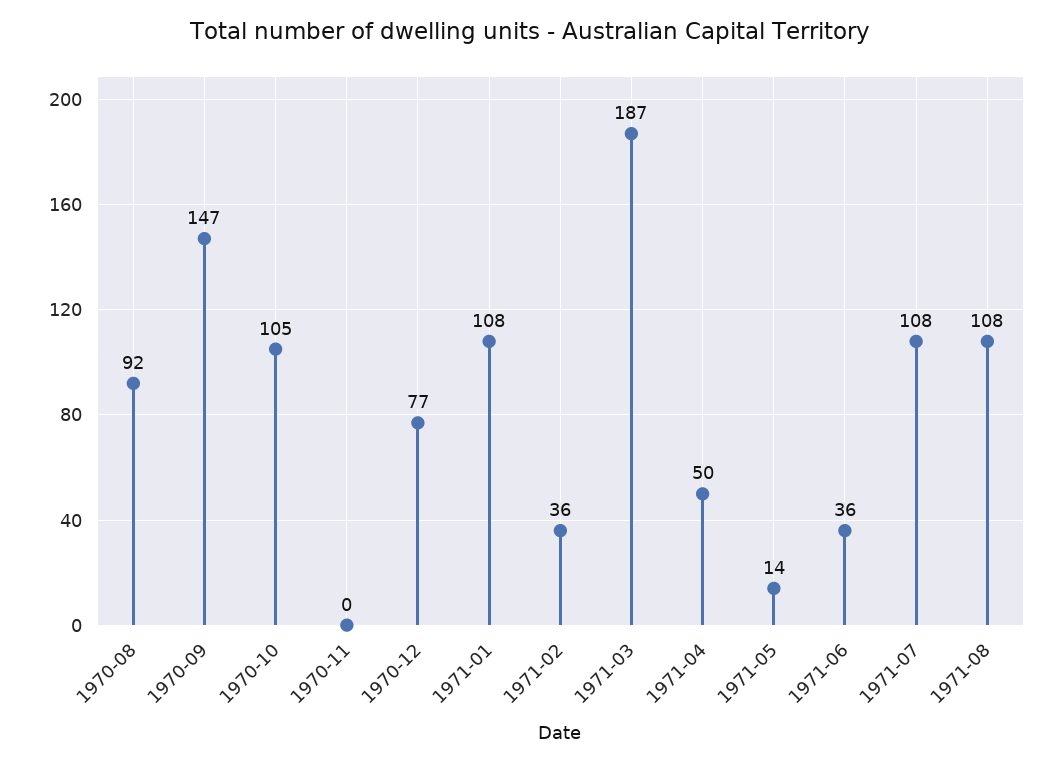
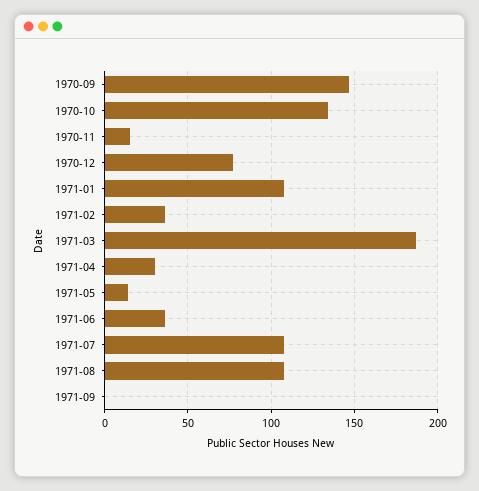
1970-08: 92 -> none
1970-10: 105 -> 135
1970-11: 0 -> 15
1971-04: 50 -> 30
1971-09: none -> 0

